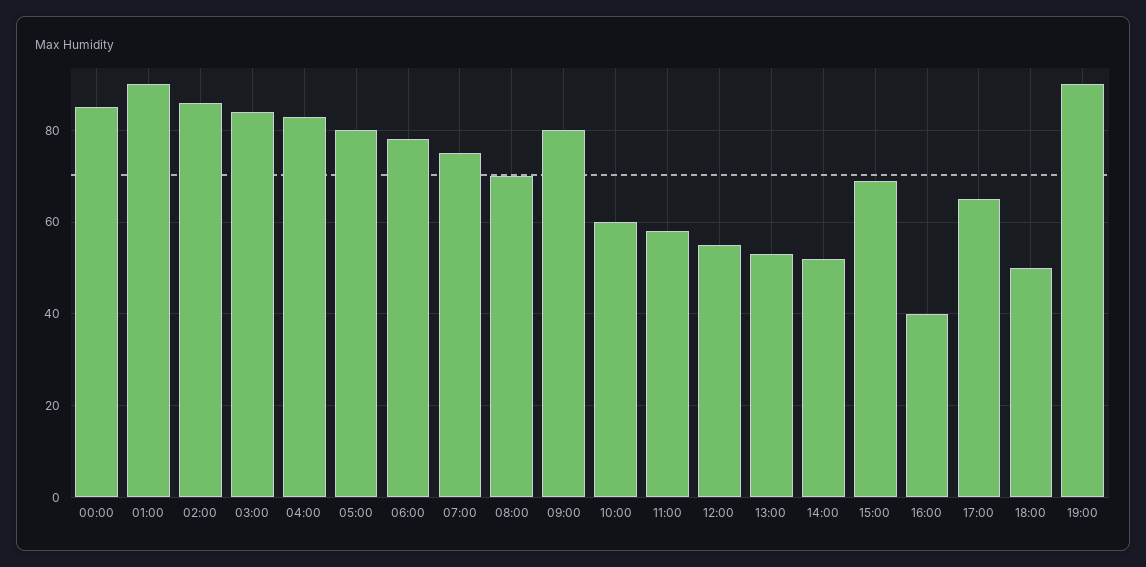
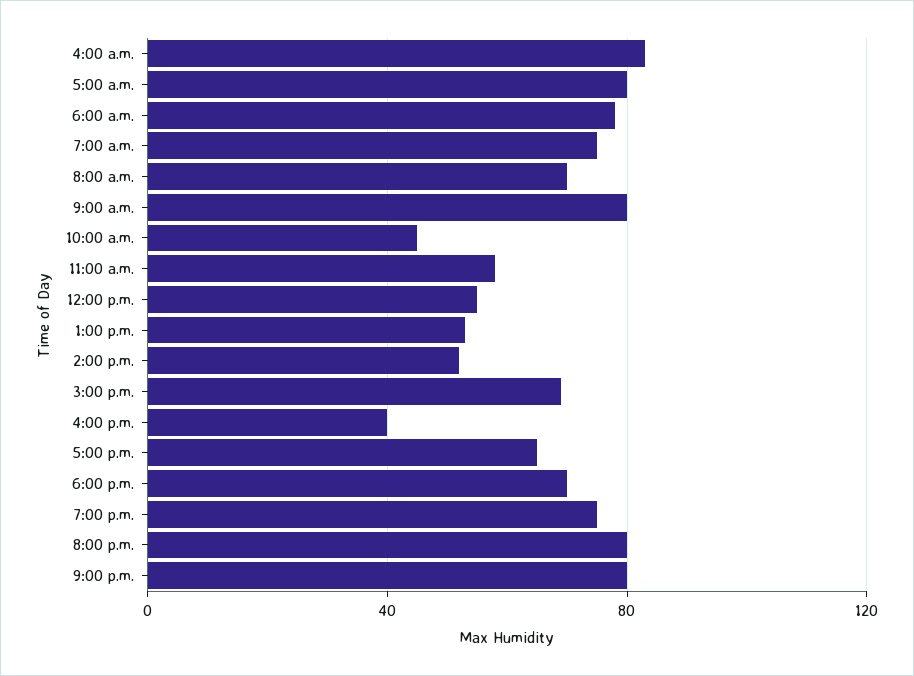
00:00: 85 -> none
01:00: 90 -> none
02:00: 85 -> none
03:00: 85 -> none
10:00: 60 -> 45
18:00: 50 -> 70
19:00: 90 -> 75
8:00 p.m.: none -> 80
9:00 p.m.: none -> 80

